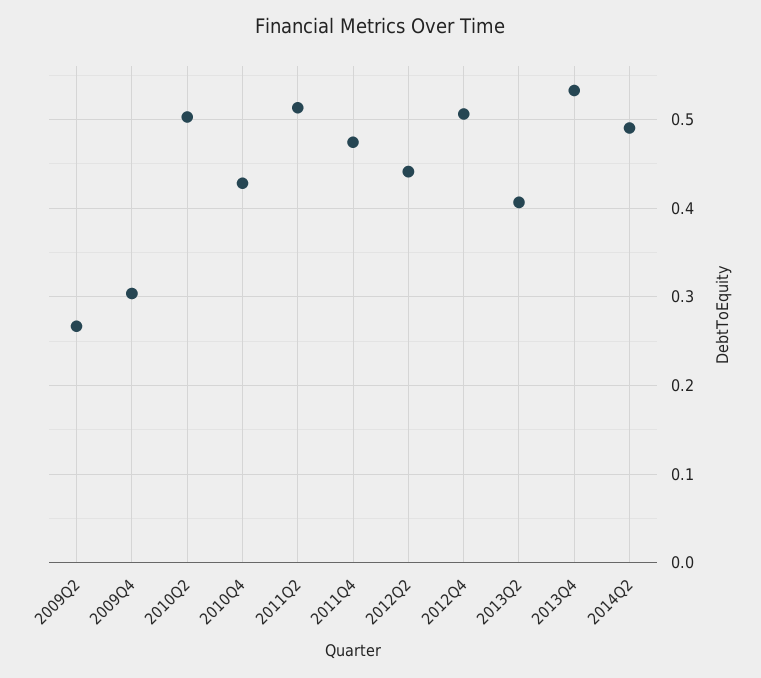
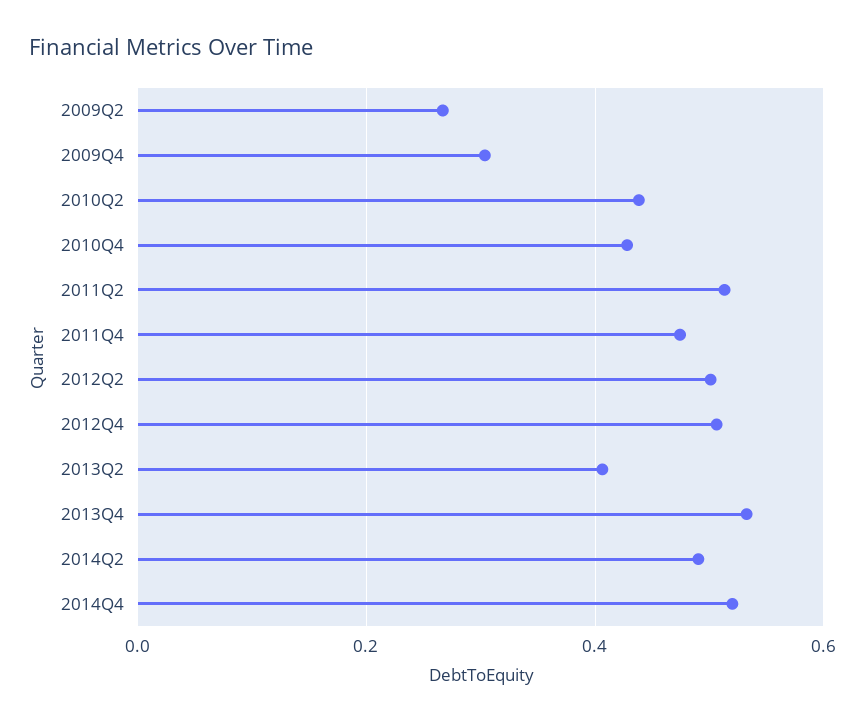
2010Q2: 0.5 -> 0.44
2012Q2: 0.44 -> 0.5
2014Q4: none -> 0.52

